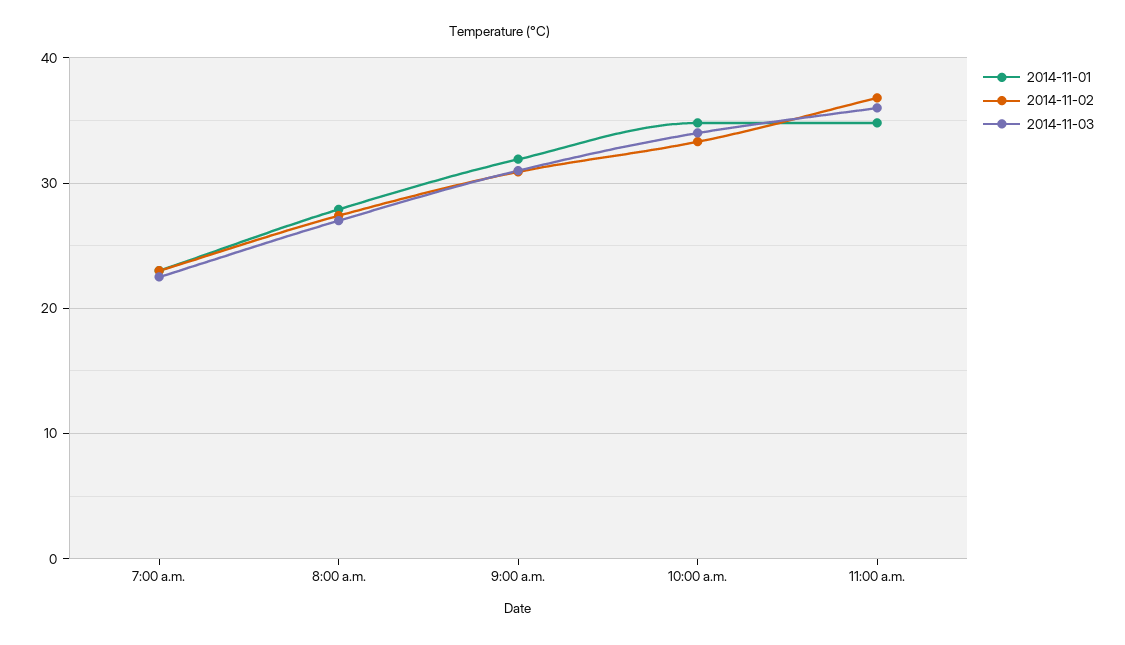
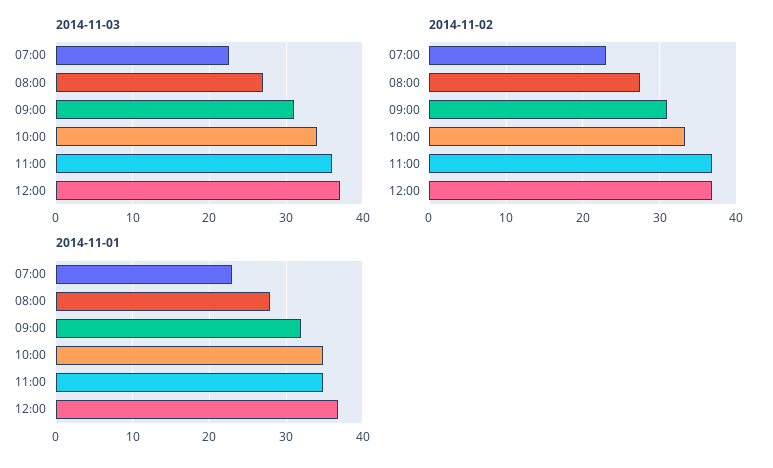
2014-11-03, 12:00: none -> 37
2014-11-02, 12:00: none -> 37
2014-11-01, 12:00: none -> 37

